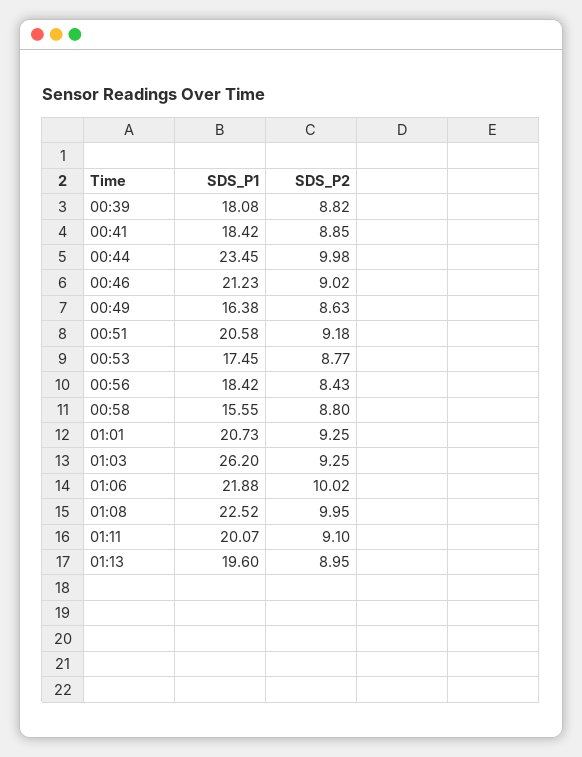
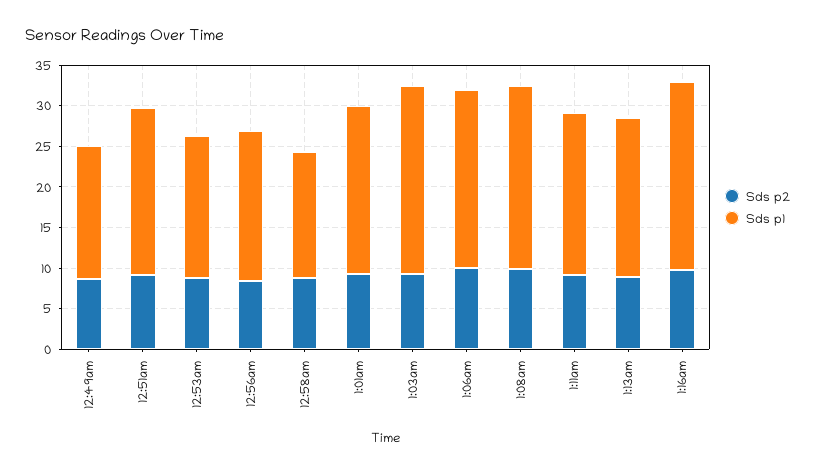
SDS_P1, 00:39: 18.08 -> none
SDS_P2, 00:39: 8.82 -> none
SDS_P1, 00:41: 18.42 -> none
SDS_P2, 00:41: 8.85 -> none
SDS_P1, 00:44: 23.45 -> none
SDS_P2, 00:44: 9.98 -> none
SDS_P1, 00:46: 21.23 -> none
SDS_P2, 00:46: 9.02 -> none
SDS_P1, 01:03: 26.2 -> 23
SDS_P2, 1:16am: none -> 10
SDS_P1, 1:16am: none -> 23

